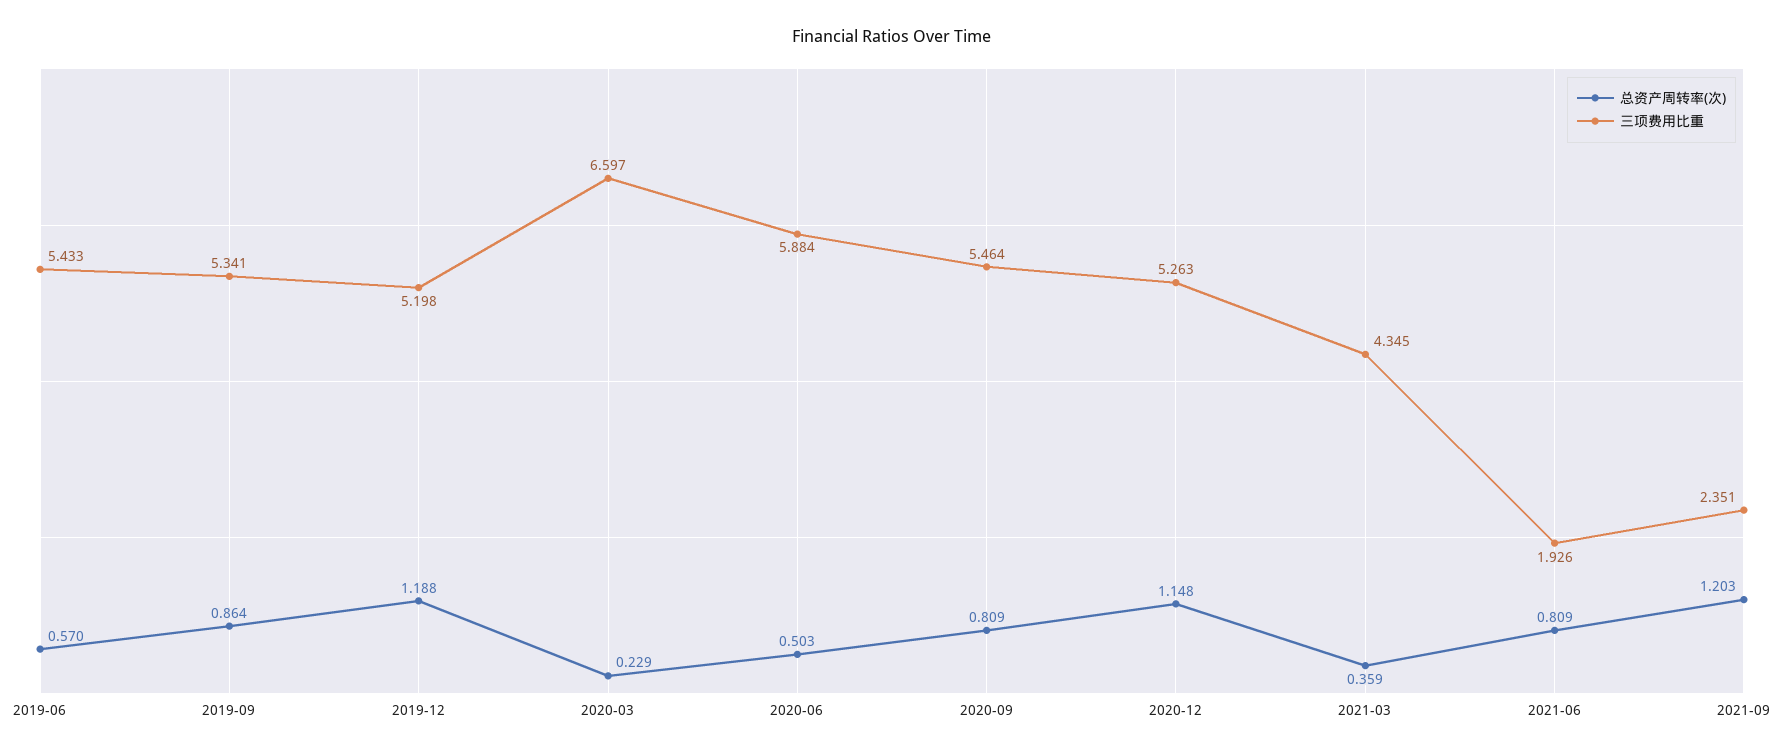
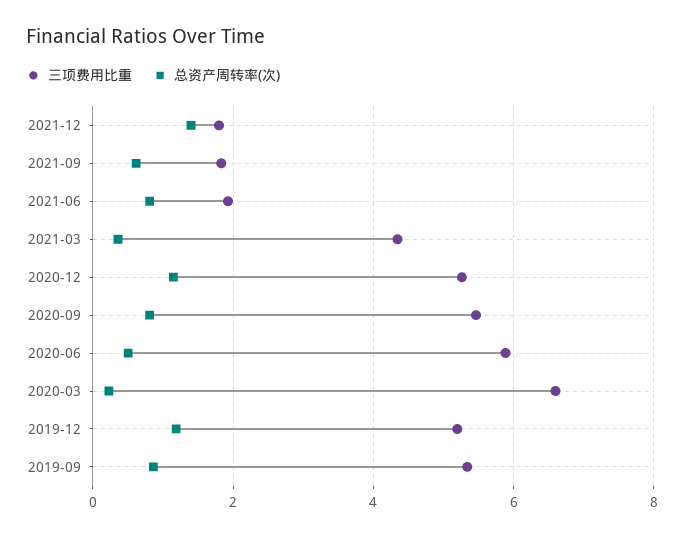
总资产周转率(次), 2019-06: 0.57 -> none
三项费用比重, 2019-06: 5.433 -> none
总资产周转率(次), 2021-09: 1.203 -> 0.6
三项费用比重, 2021-09: 2.351 -> 1.8
三项费用比重, 2021-12: none -> 1.8
总资产周转率(次), 2021-12: none -> 1.4

